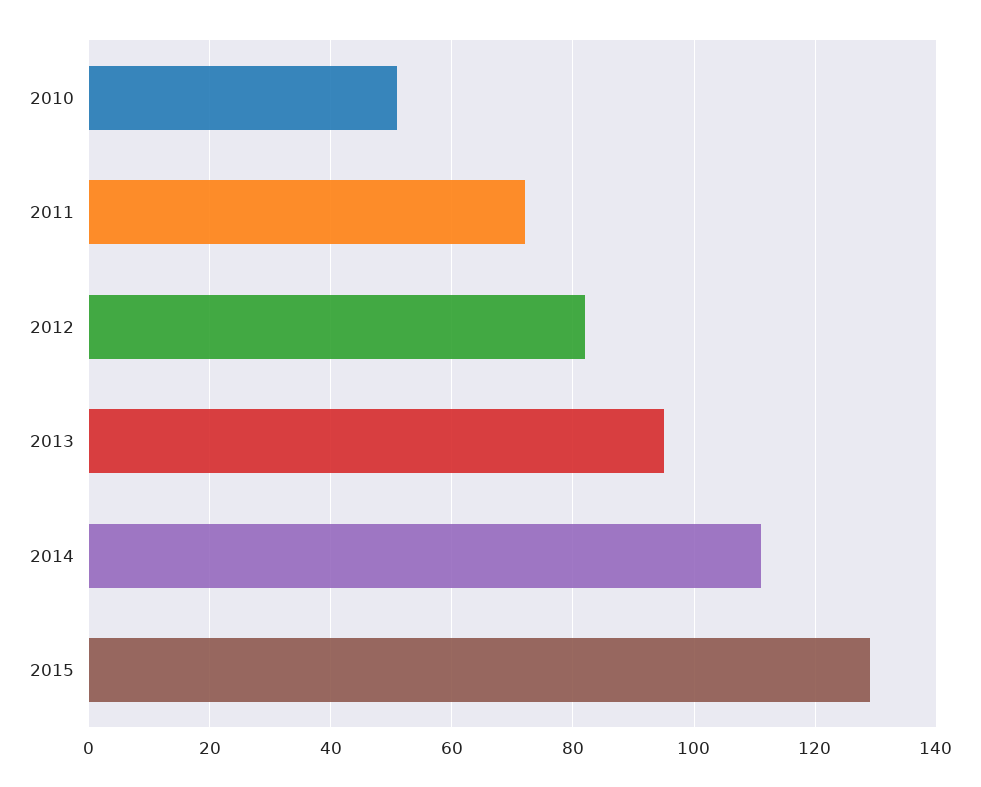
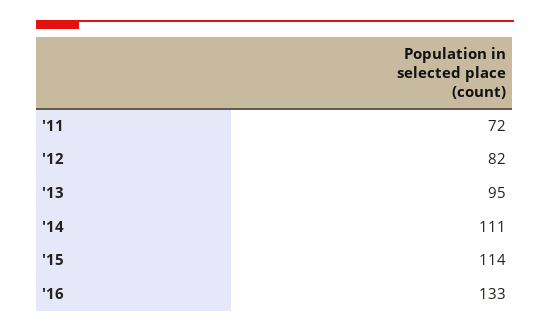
2010: 50 -> none
2015: 130 -> 114
'16: none -> 133

